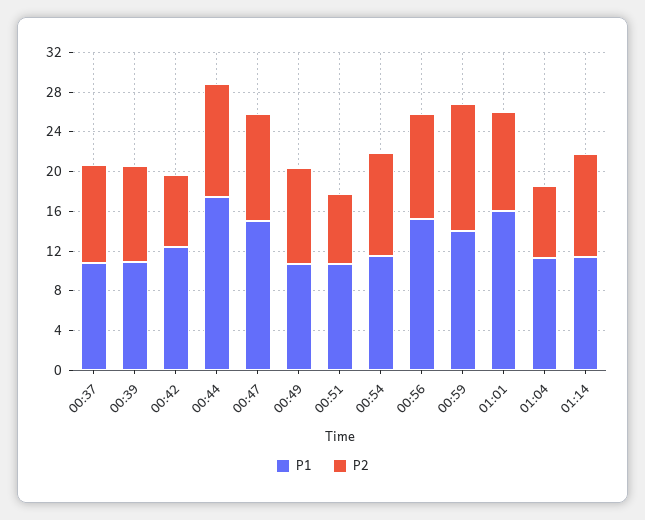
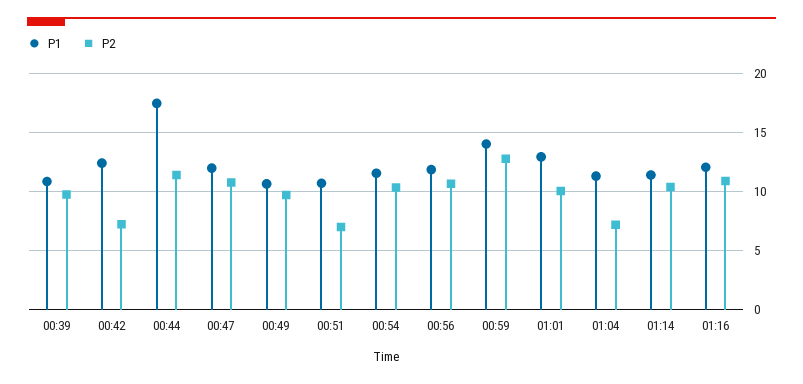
P1, 00:37: 11 -> none
P2, 00:37: 10 -> none
P1, 00:47: 15 -> 12
P1, 00:56: 15 -> 12
P1, 01:01: 16 -> 13
P1, 01:16: none -> 12
P2, 01:16: none -> 11

